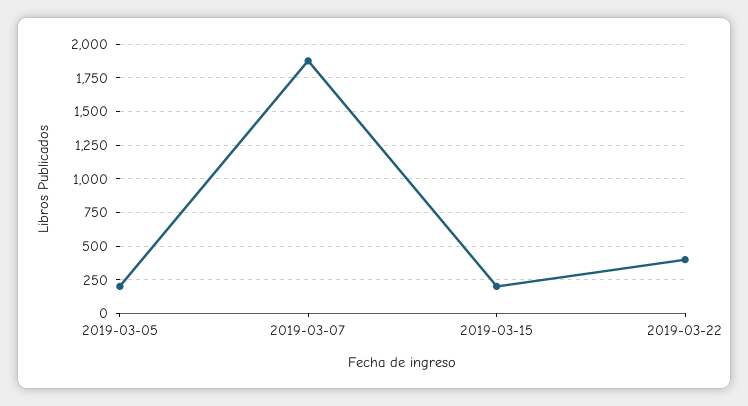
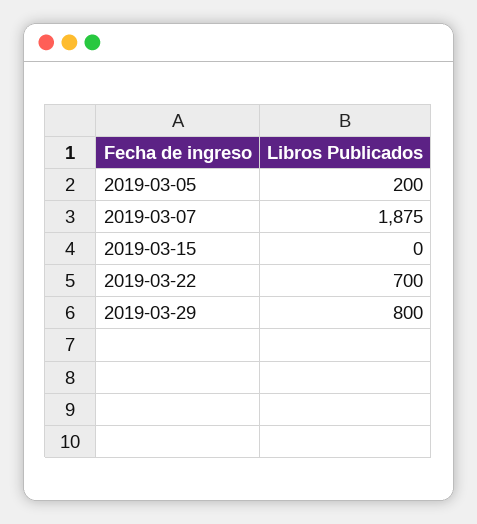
2019-03-15: 200 -> 0
2019-03-22: 400 -> 700
2019-03-29: none -> 800

